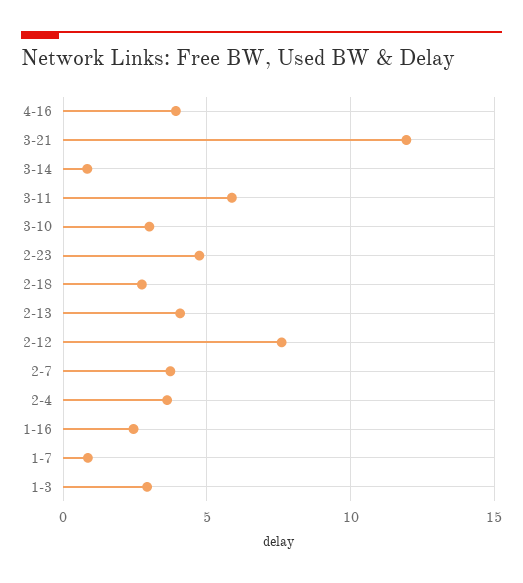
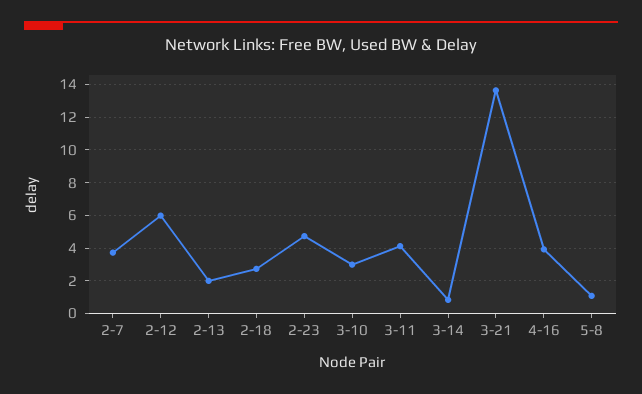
3-21: 12 -> 13.5
3-11: 6 -> 4
2-13: 4 -> 2
2-12: 7.5 -> 6
2-4: 3.5 -> none
1-16: 2.5 -> none
1-7: 1 -> none
1-3: 3 -> none
5-8: none -> 1

